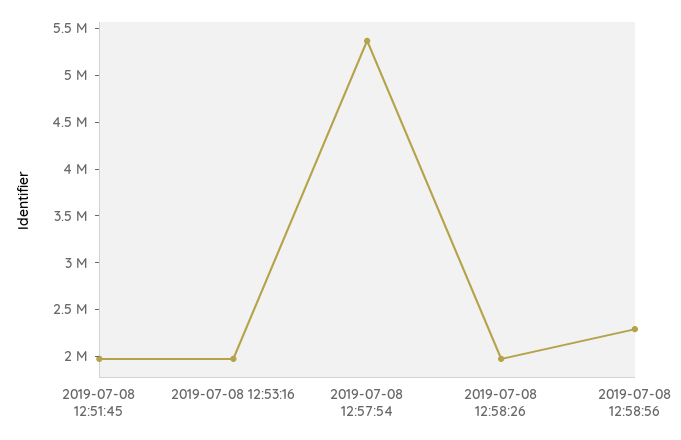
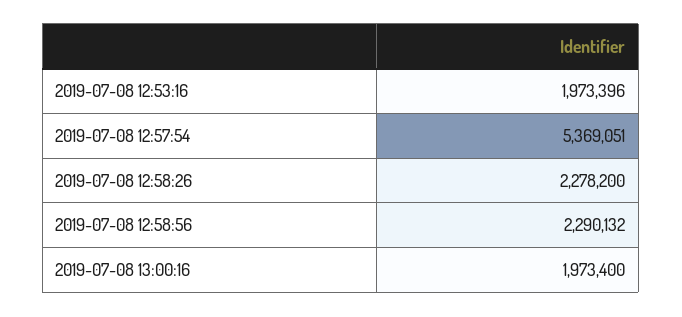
2019-07-08 12:51:45: 2000000 -> none
2019-07-08 12:58:26: 2000000 -> 2278200
2019-07-08 13:00:16: none -> 1973400

